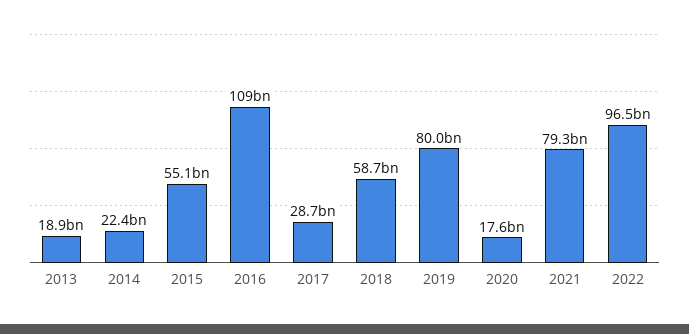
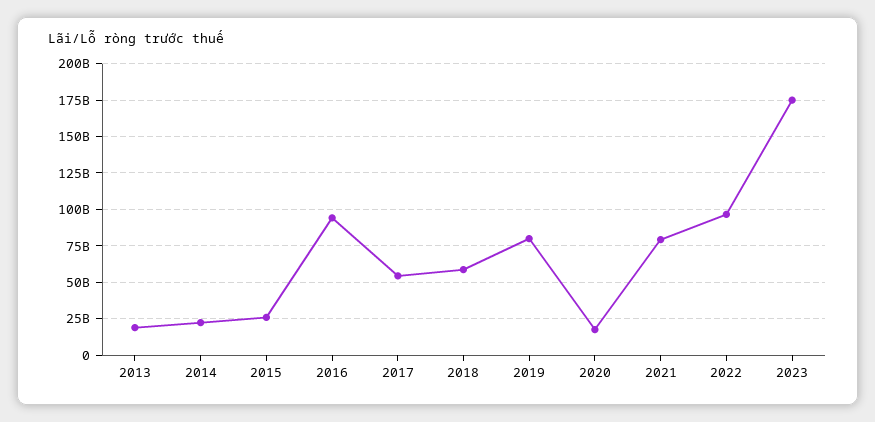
2015: 55100000000 -> 25000000000
2016: 109000000000 -> 95000000000
2017: 28700000000 -> 55000000000
2023: none -> 175000000000

